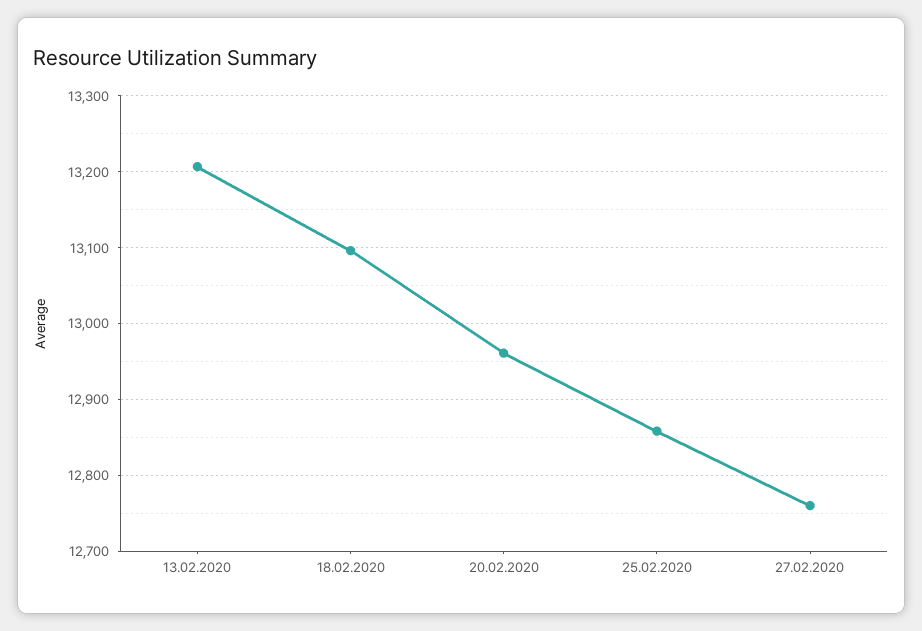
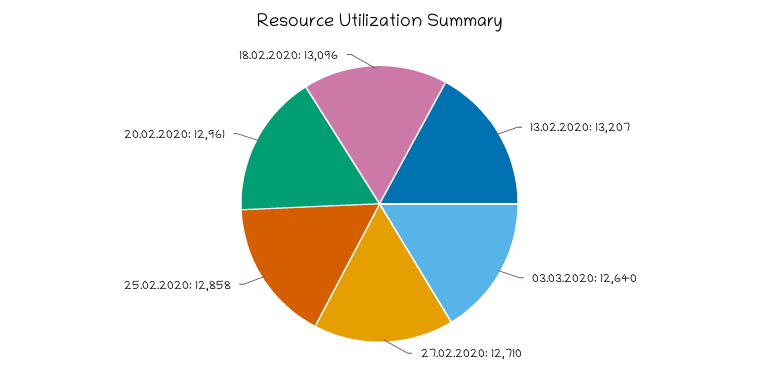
27.02.2020: 12760 -> 12710
03.03.2020: none -> 12640

